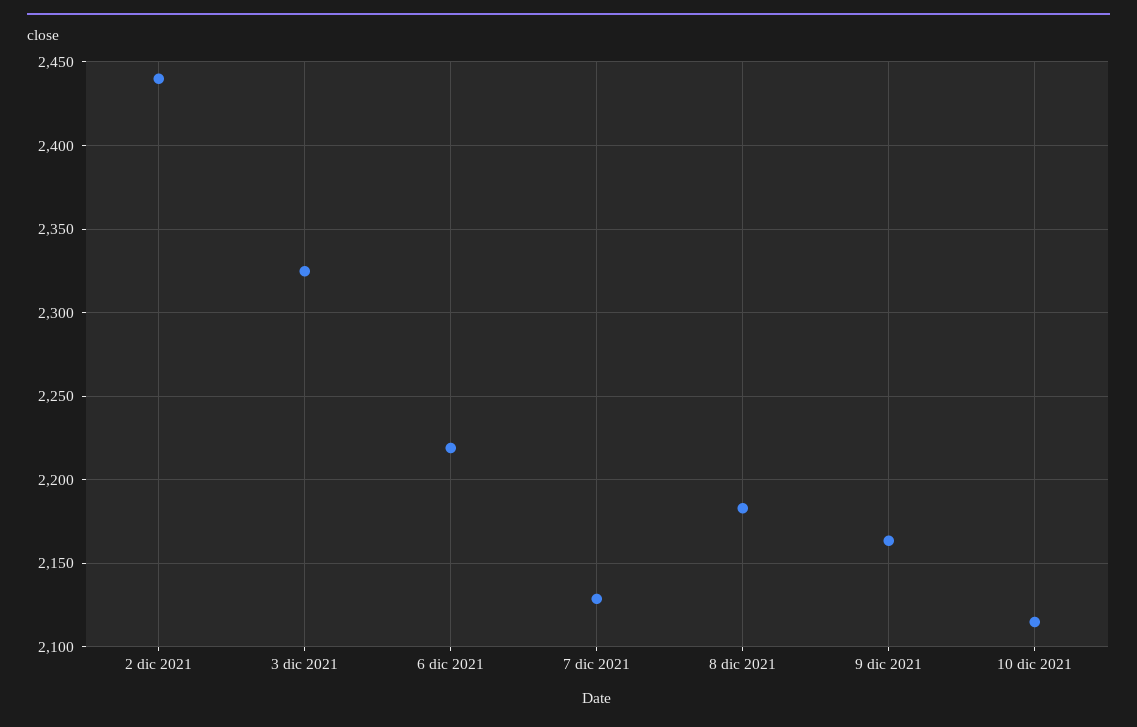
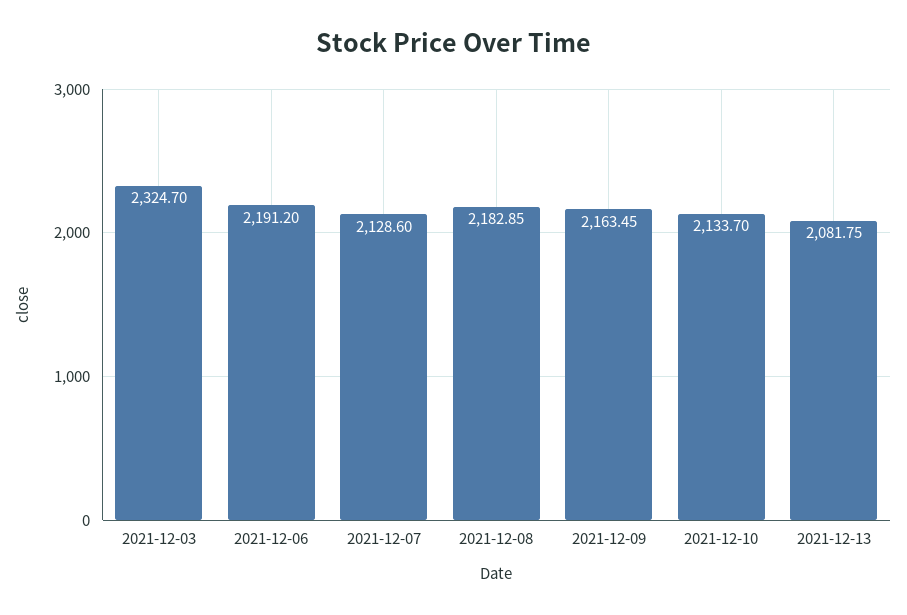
2 dic 2021: 2440 -> none
6 dic 2021: 2220 -> 2191.2
10 dic 2021: 2115 -> 2133.7
2021-12-13: none -> 2081.75

